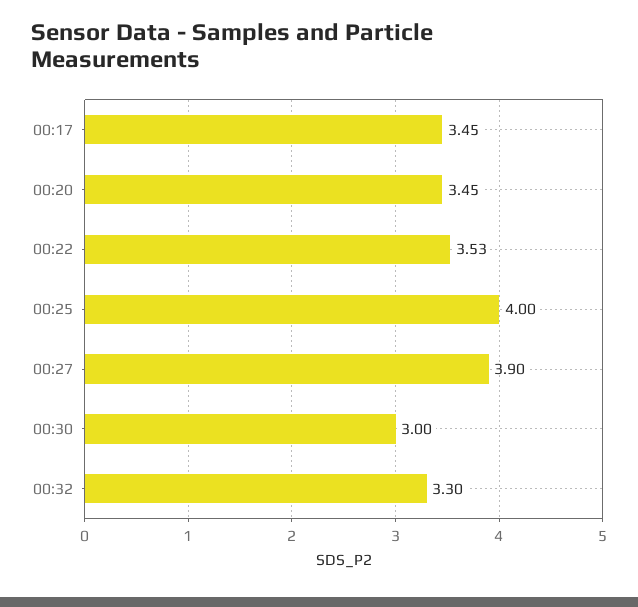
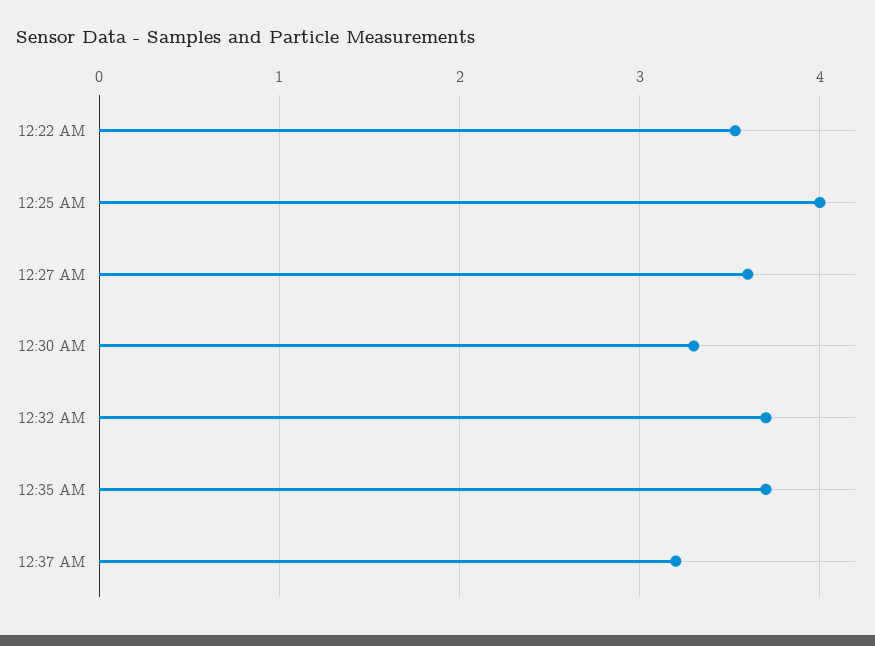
00:17: 3.45 -> none
00:20: 3.45 -> none
00:27: 3.9 -> 3.6
00:30: 3 -> 3.3
00:32: 3.3 -> 3.7
12:35 AM: none -> 3.7
12:37 AM: none -> 3.2

